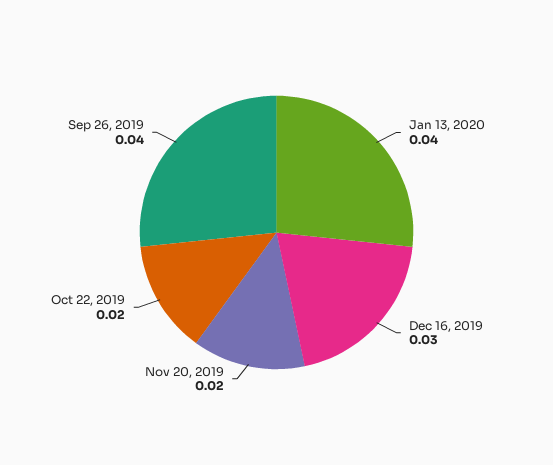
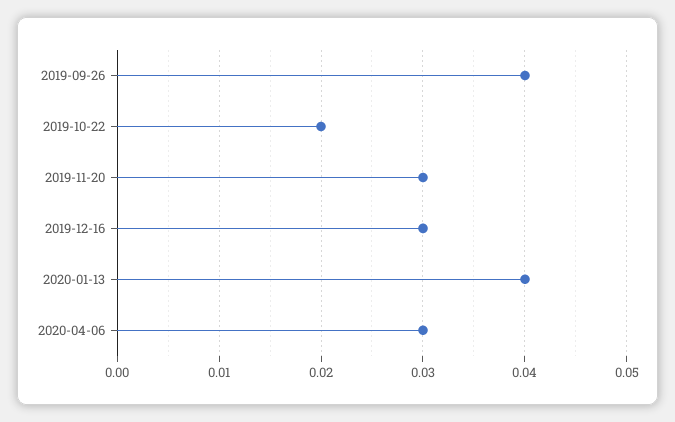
Nov 20, 2019: 0.02 -> 0.03
2020-04-06: none -> 0.03

